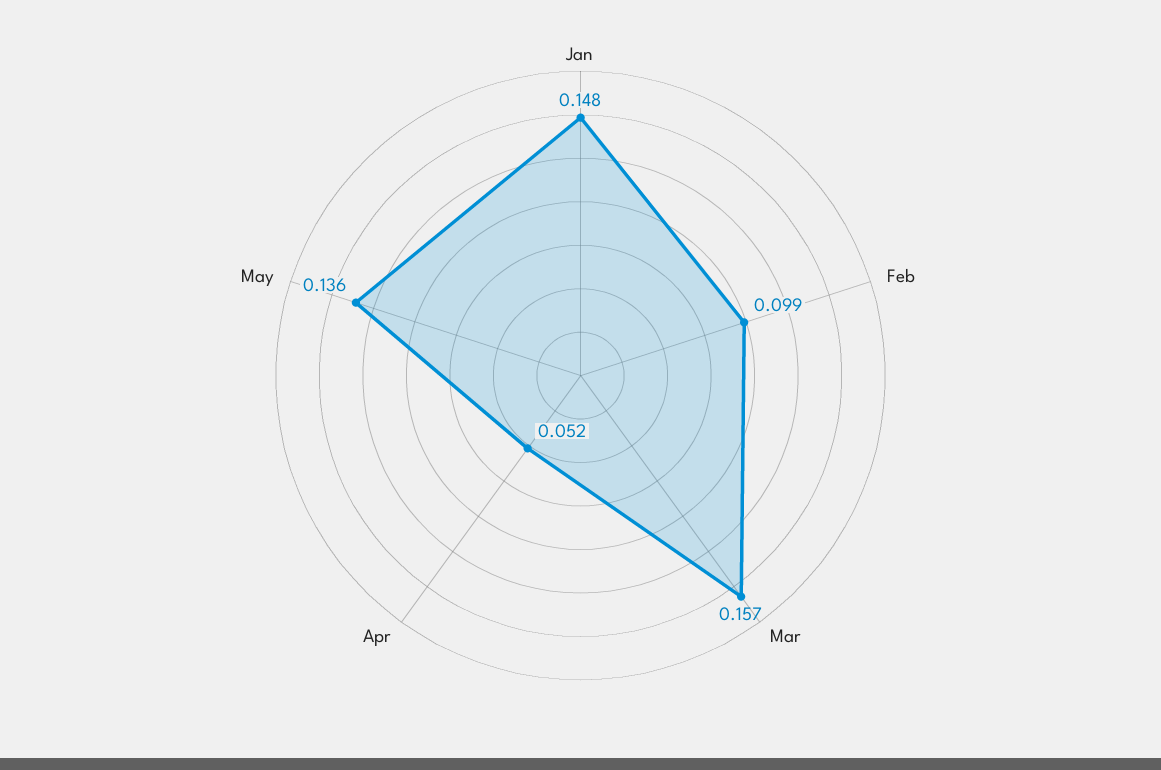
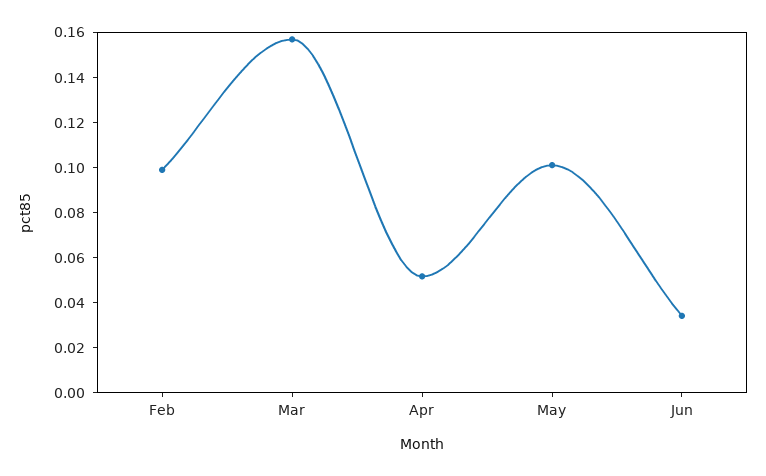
Jan: 0.148 -> none
May: 0.136 -> 0.1
Jun: none -> 0.035

